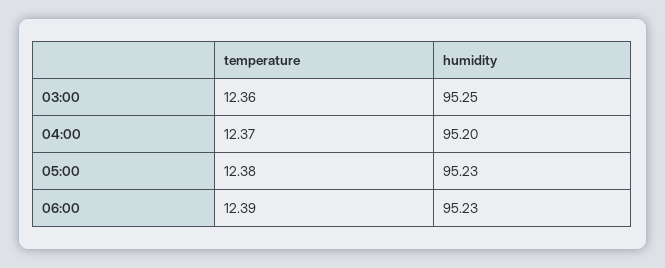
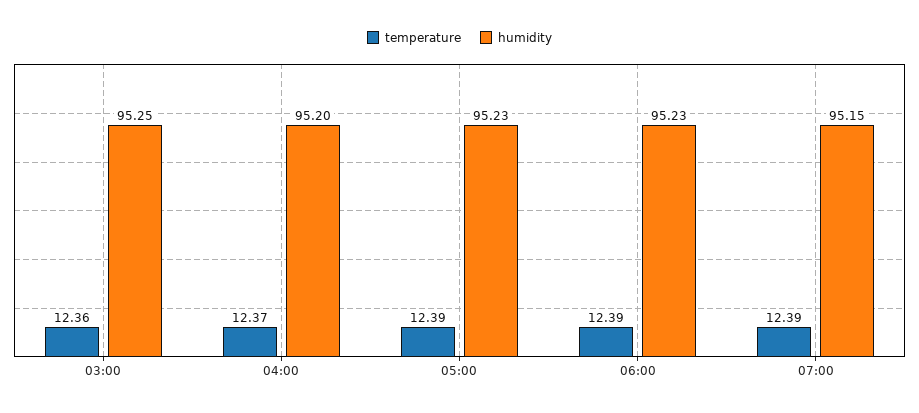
temperature, 05:00: 12.38 -> 12.39
temperature, 07:00: none -> 12.39
humidity, 07:00: none -> 95.15

